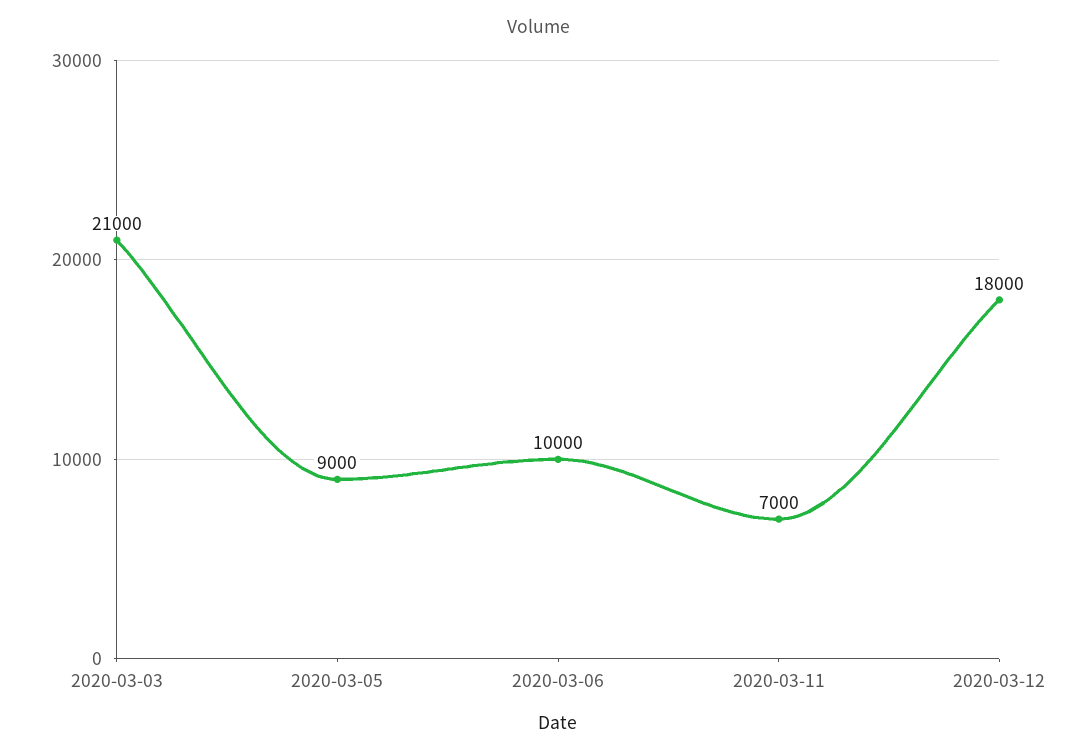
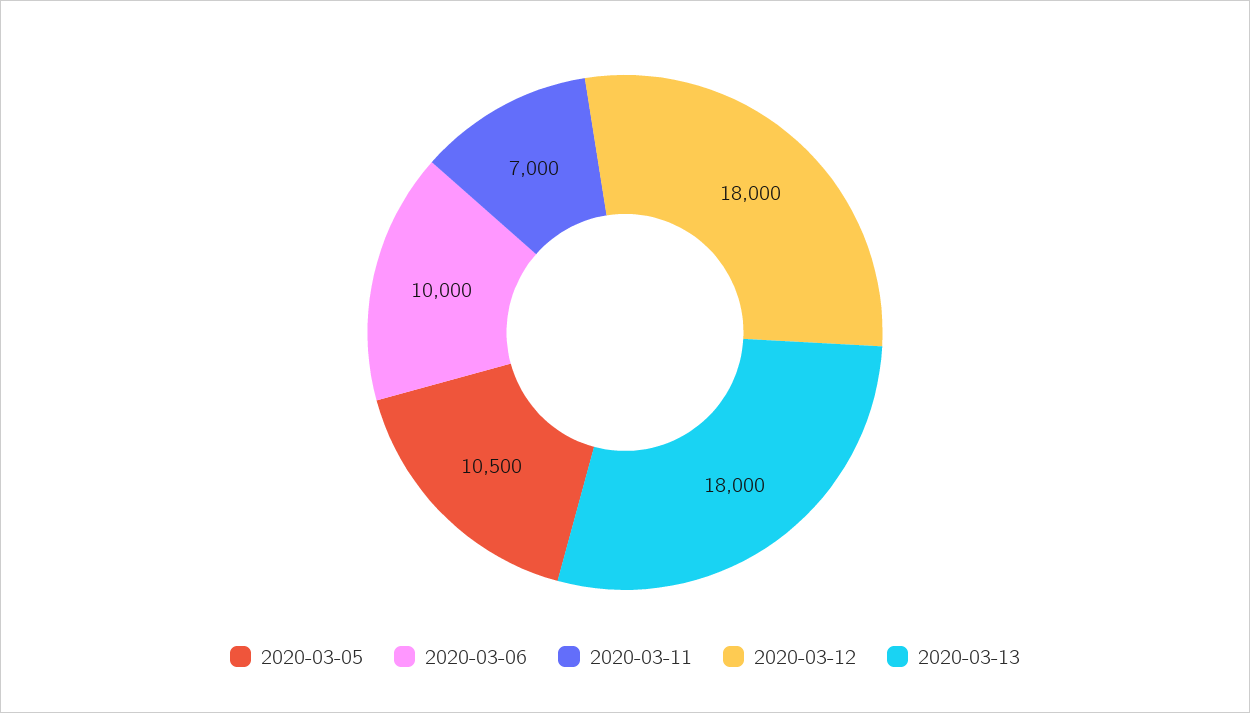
2020-03-03: 21000 -> none
2020-03-05: 9000 -> 10500
2020-03-13: none -> 18000

